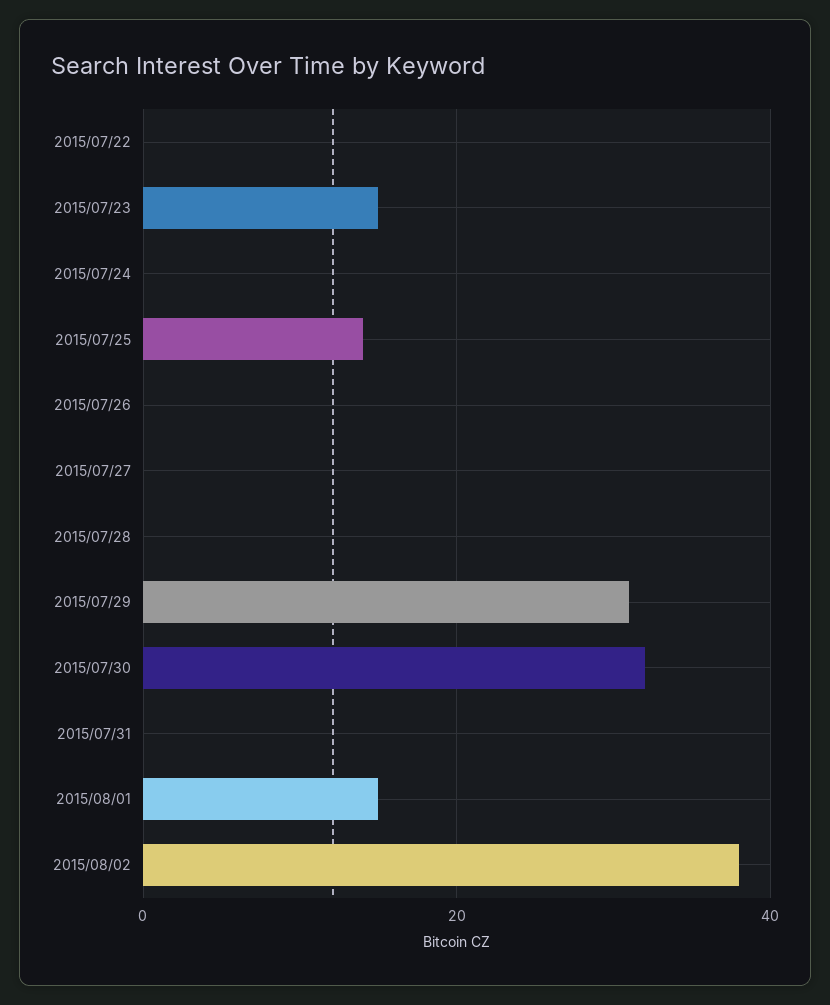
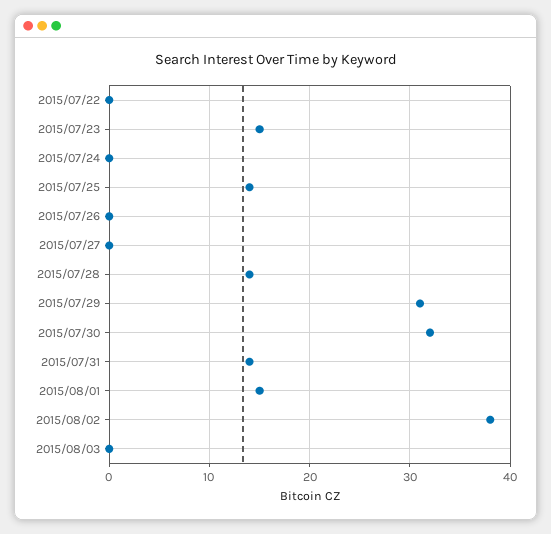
2015/07/28: 0 -> 14
2015/07/31: 0 -> 14
2015/08/03: none -> 0

